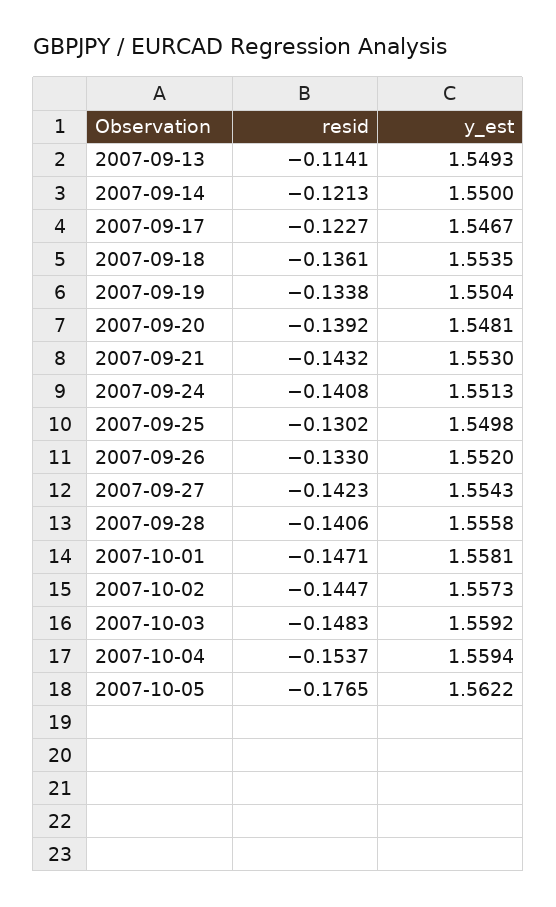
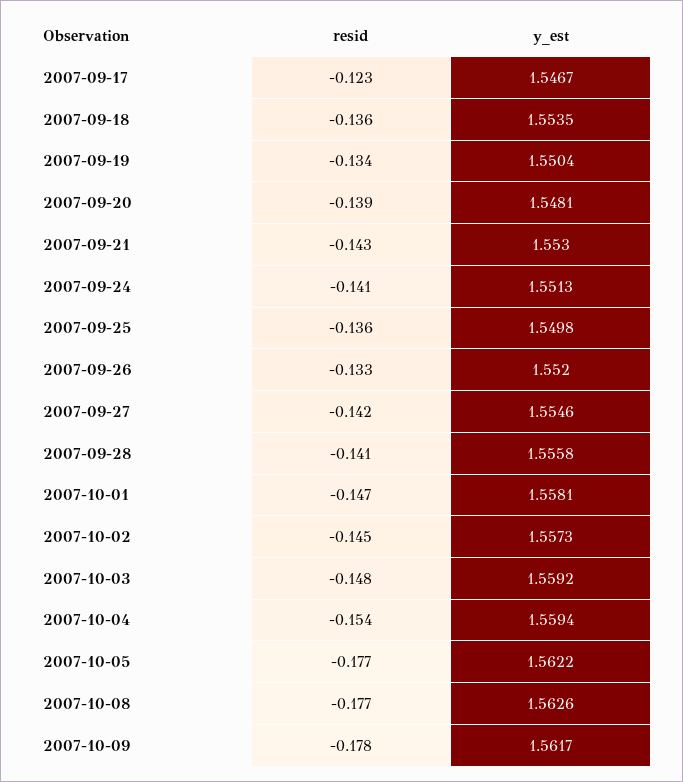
resid, 2007-09-13: -0.1141 -> none
y_est, 2007-09-13: 1.5493 -> none
resid, 2007-09-14: -0.1213 -> none
y_est, 2007-09-14: 1.55 -> none
resid, 2007-09-25: -0.1302 -> -0.136
y_est, 2007-09-27: 1.5543 -> 1.5546
resid, 2007-10-08: none -> -0.177
y_est, 2007-10-08: none -> 1.5626
resid, 2007-10-09: none -> -0.178
y_est, 2007-10-09: none -> 1.5617

